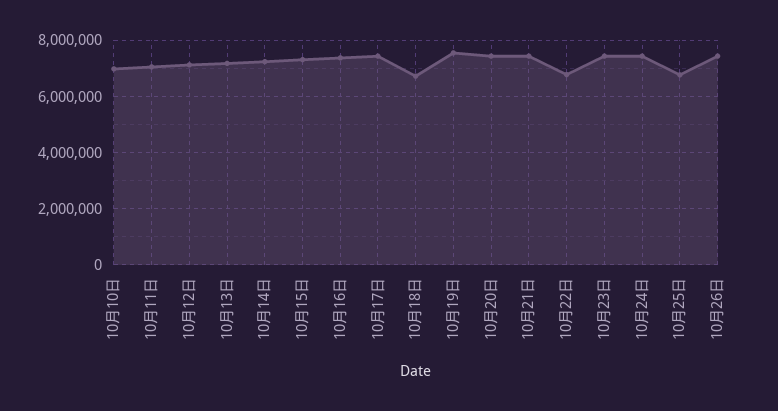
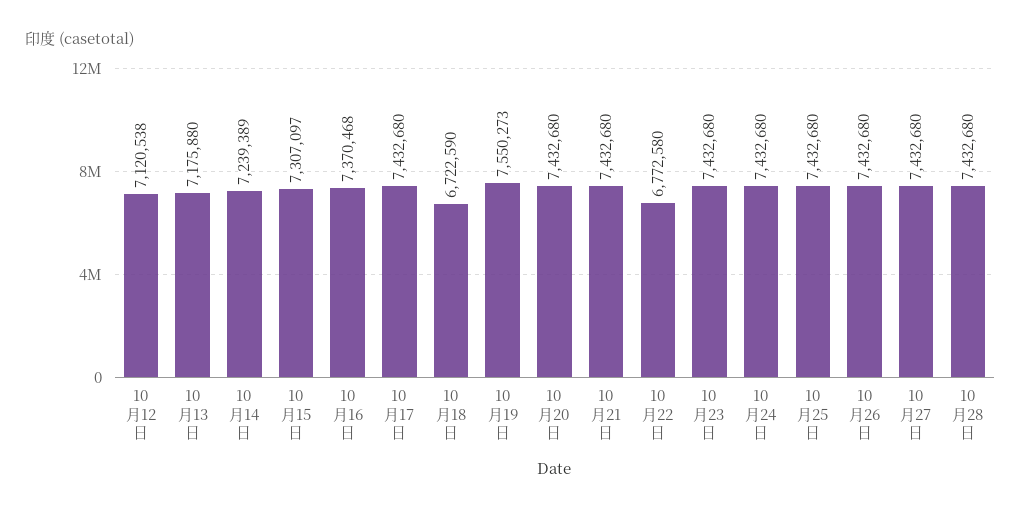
10月10日: 7000000 -> none
10月11日: 7000000 -> none
10月25日: 6750000 -> 7432680
10月27日: none -> 7432680
10月28日: none -> 7432680

